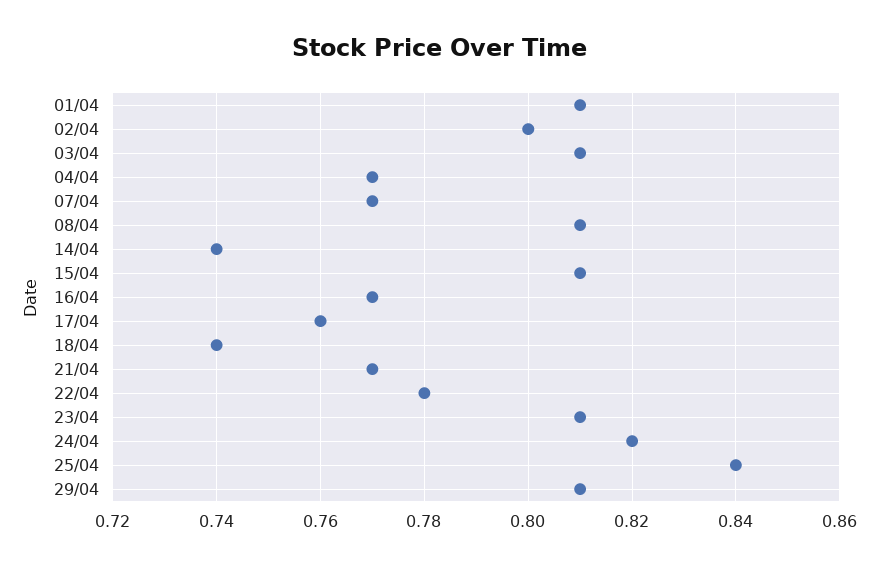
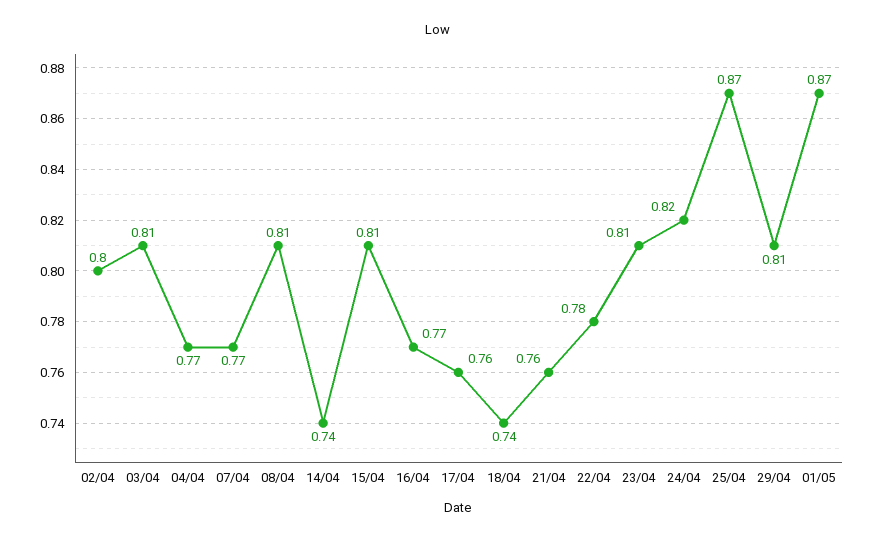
01/04: 0.81 -> none
21/04: 0.77 -> 0.76
25/04: 0.84 -> 0.87
01/05: none -> 0.87

